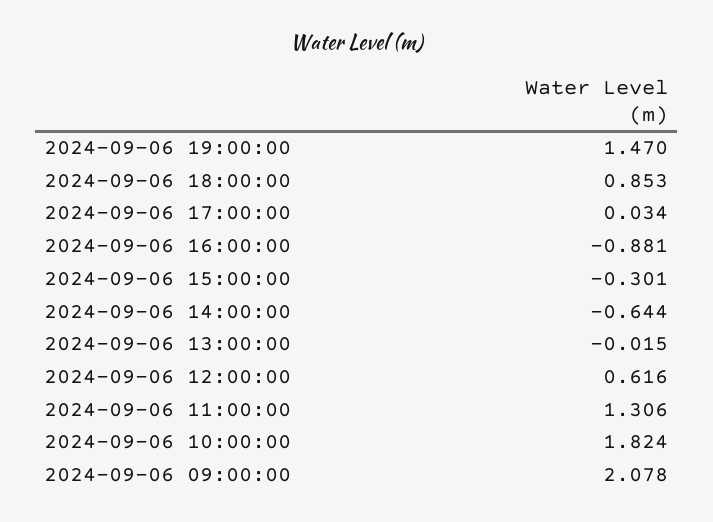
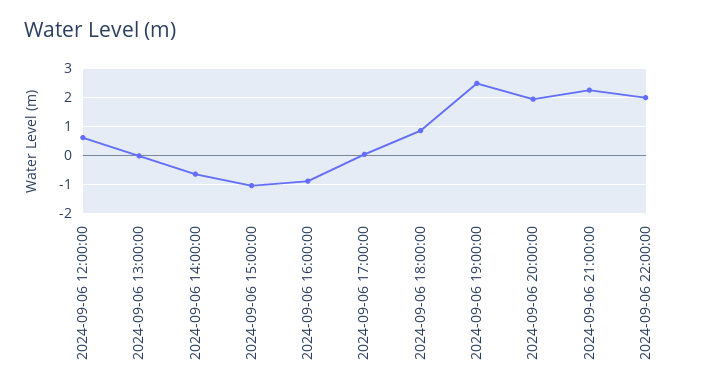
2024-09-06 19:00:00: 1.47 -> 2.5
2024-09-06 15:00:00: -0.301 -> -1
2024-09-06 11:00:00: 1.306 -> none
2024-09-06 10:00:00: 1.824 -> none
2024-09-06 09:00:00: 2.078 -> none
2024-09-06 20:00:00: none -> 2
2024-09-06 21:00:00: none -> 2.25
2024-09-06 22:00:00: none -> 2

